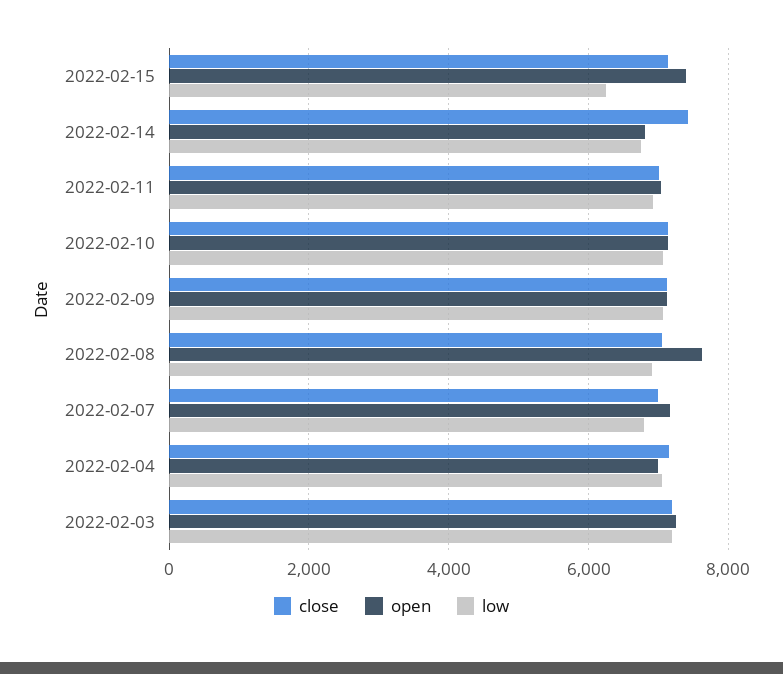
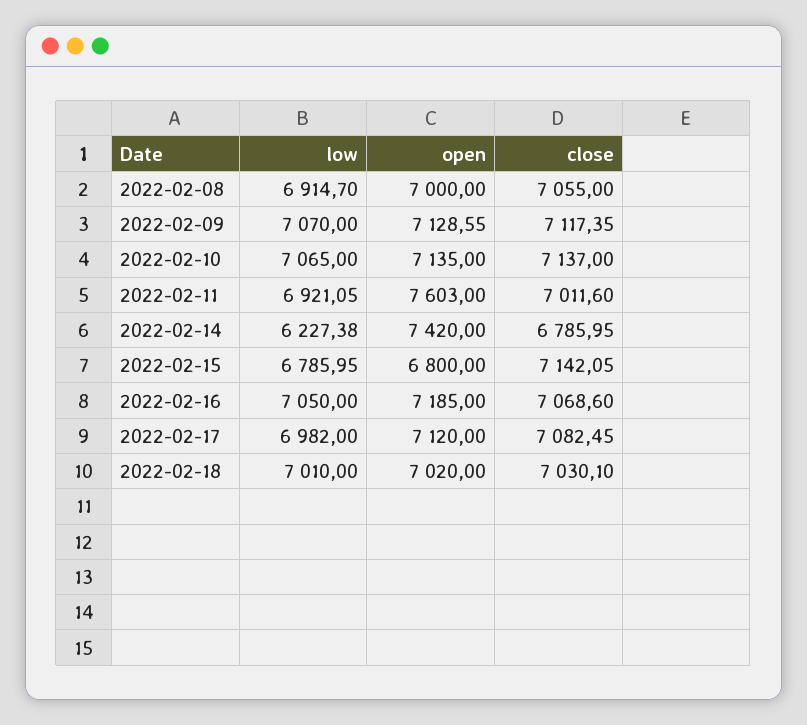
open, 2022-02-15: 7400 -> 6800
low, 2022-02-15: 6200 -> 6785.95
close, 2022-02-14: 7400 -> 6785.95
open, 2022-02-14: 6800 -> 7420
low, 2022-02-14: 6800 -> 6227.38
open, 2022-02-11: 7000 -> 7603
open, 2022-02-08: 7600 -> 7000
close, 2022-02-07: 7000 -> none
open, 2022-02-07: 7200 -> none
low, 2022-02-07: 6800 -> none
close, 2022-02-04: 7200 -> none
open, 2022-02-04: 7000 -> none
low, 2022-02-04: 7000 -> none
close, 2022-02-03: 7200 -> none
open, 2022-02-03: 7200 -> none
low, 2022-02-03: 7200 -> none
low, 2022-02-16: none -> 7050
open, 2022-02-16: none -> 7185
close, 2022-02-16: none -> 7068.6
low, 2022-02-17: none -> 6982
open, 2022-02-17: none -> 7120
close, 2022-02-17: none -> 7082.45
low, 2022-02-18: none -> 7010
open, 2022-02-18: none -> 7020
close, 2022-02-18: none -> 7030.1

